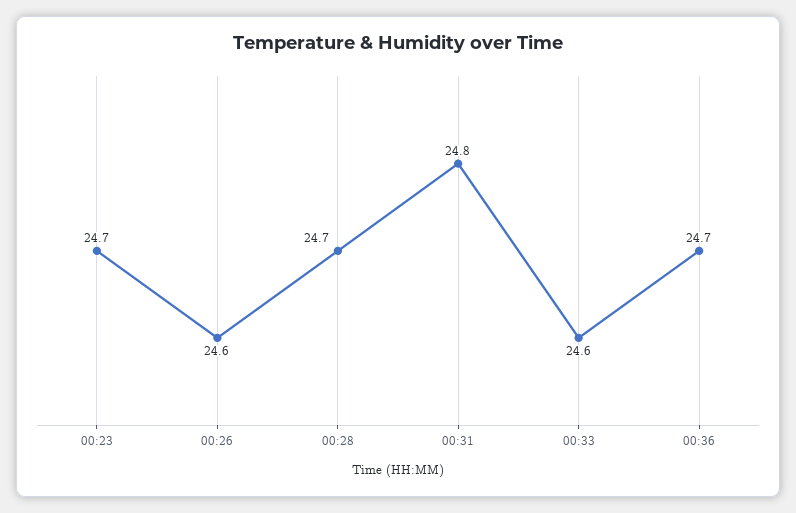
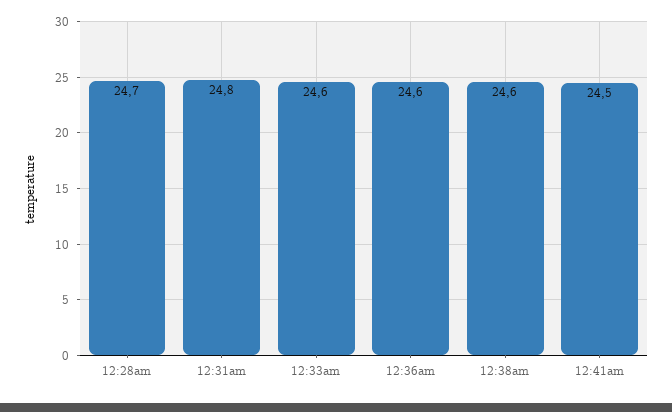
00:23: 24.7 -> none
00:26: 24.6 -> none
00:36: 24.7 -> 24.6
12:38am: none -> 24.6
12:41am: none -> 24.5

